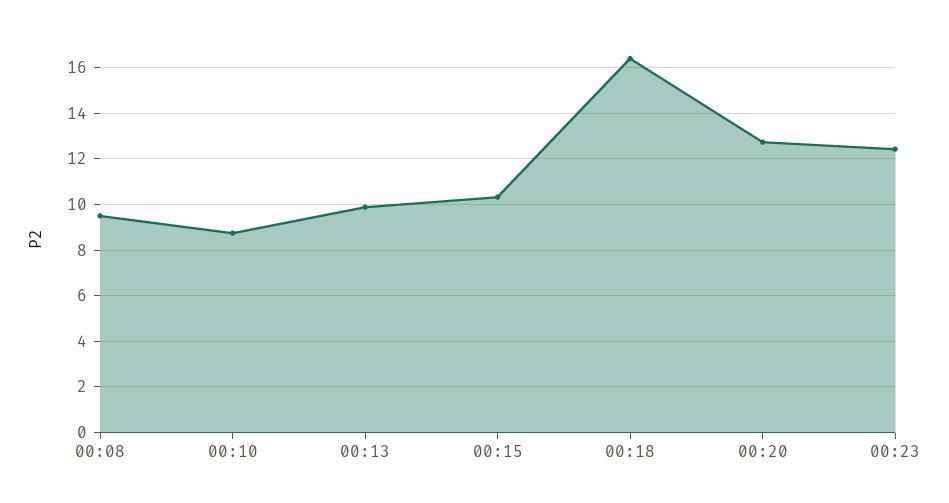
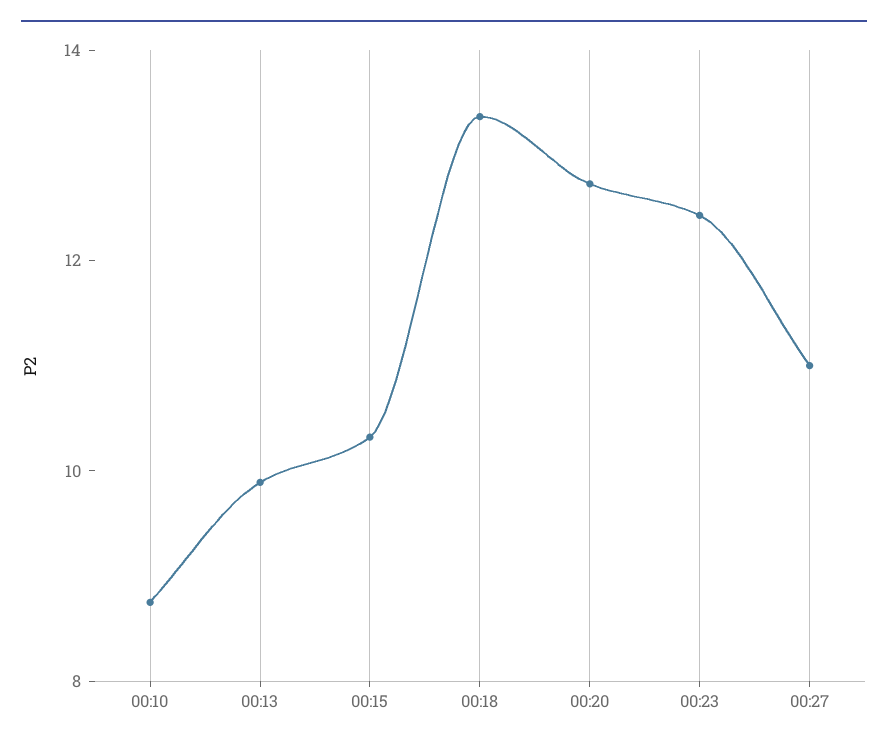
00:08: 9.5 -> none
00:18: 16.5 -> 13.5
00:27: none -> 11

